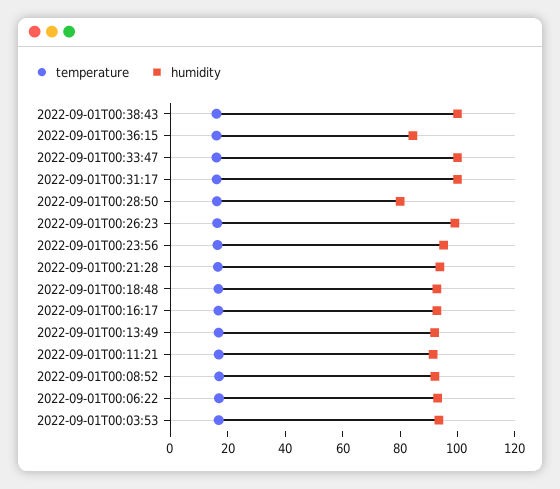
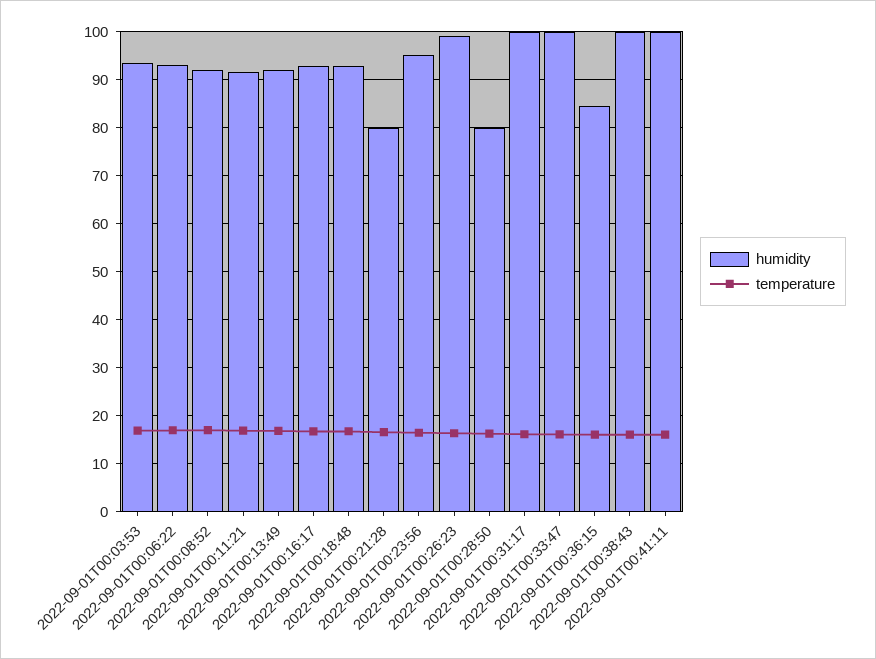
humidity, 2022-09-01T00:21:28: 95 -> 80
humidity, 2022-09-01T00:41:11: none -> 100
temperature, 2022-09-01T00:41:11: none -> 16

